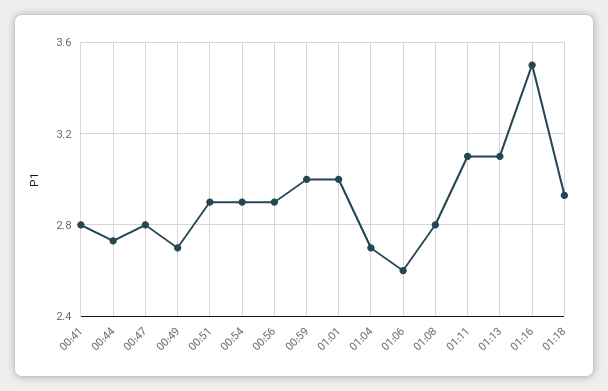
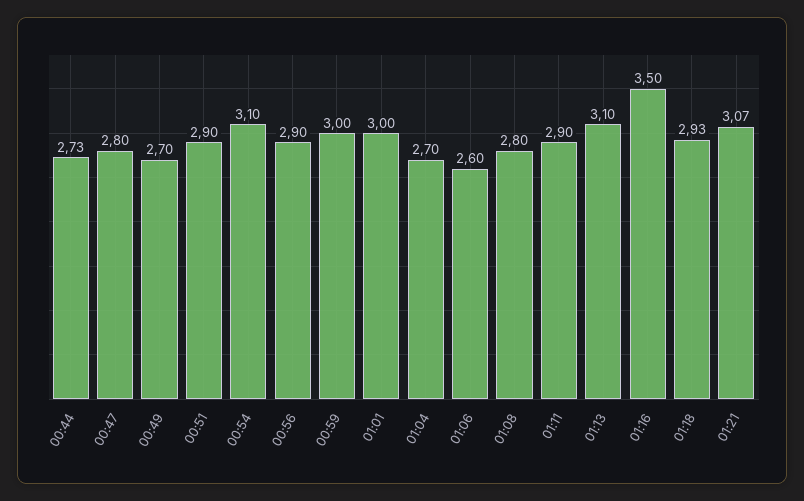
00:41: 2.8 -> none
00:54: 2.9 -> 3.1
01:11: 3.1 -> 2.9
01:21: none -> 3.07

